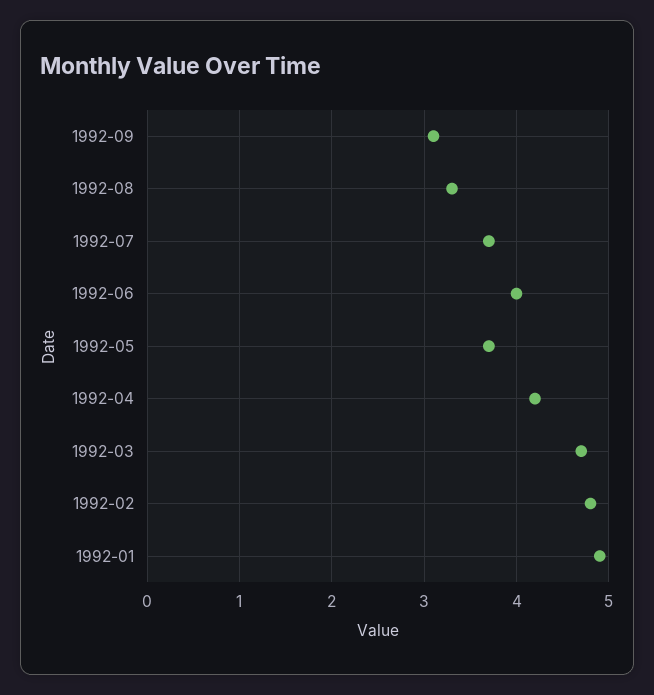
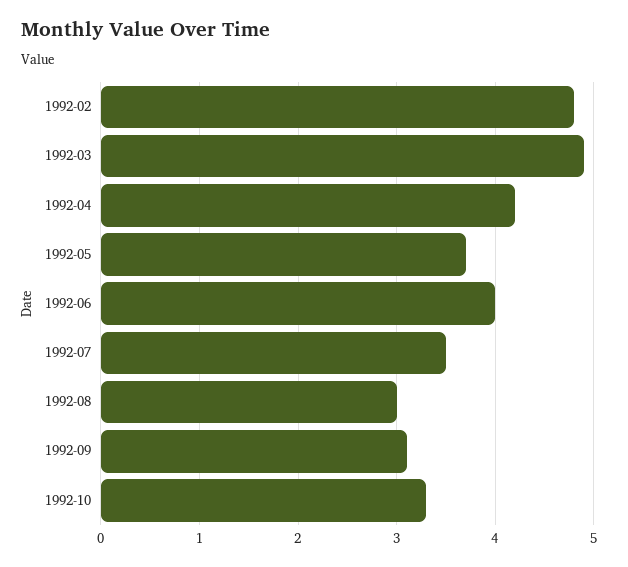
1992-08: 3.3 -> 3
1992-07: 3.7 -> 3.5
1992-03: 4.7 -> 4.9
1992-01: 4.9 -> none
1992-10: none -> 3.3

